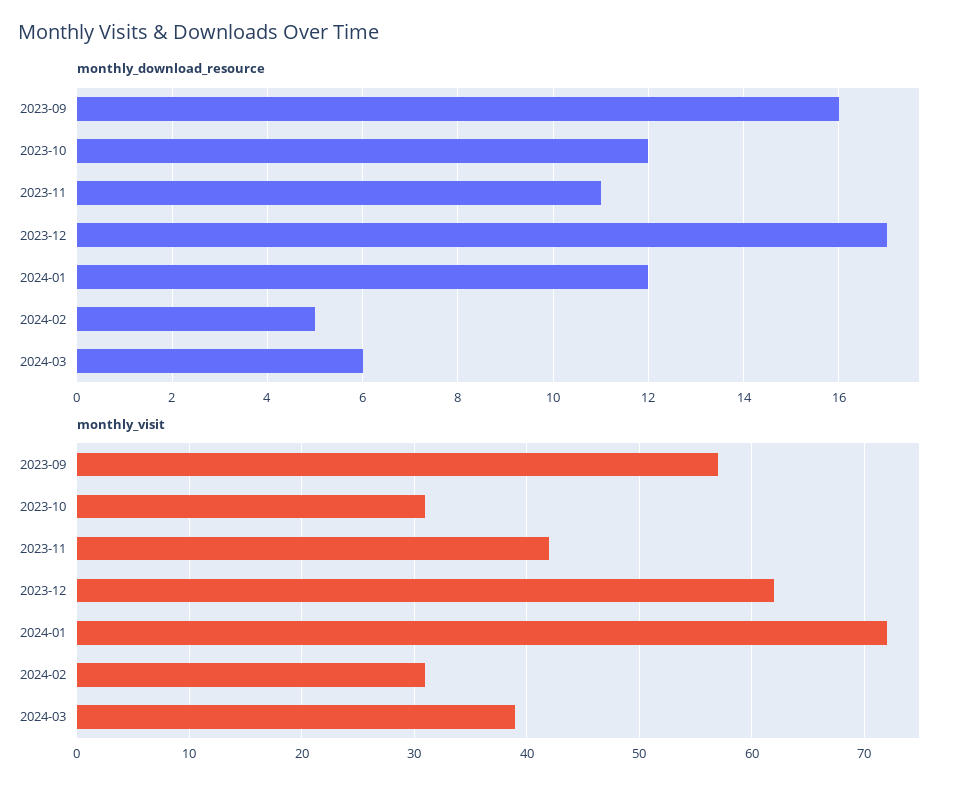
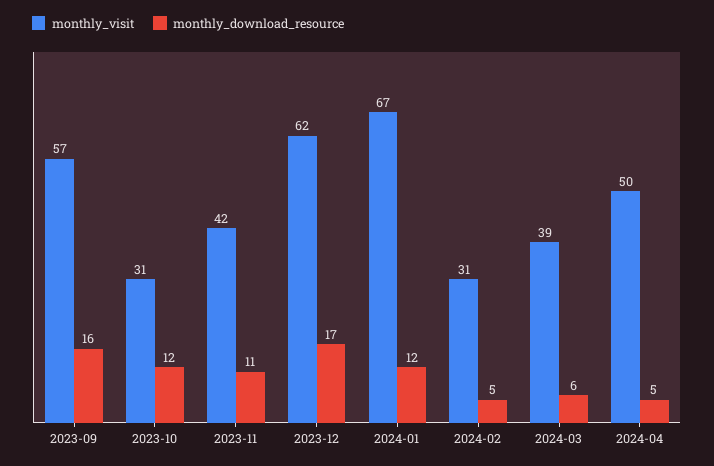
monthly_visit, 2024-01: 72 -> 67
monthly_visit, 2024-04: none -> 50
monthly_download_resource, 2024-04: none -> 5

